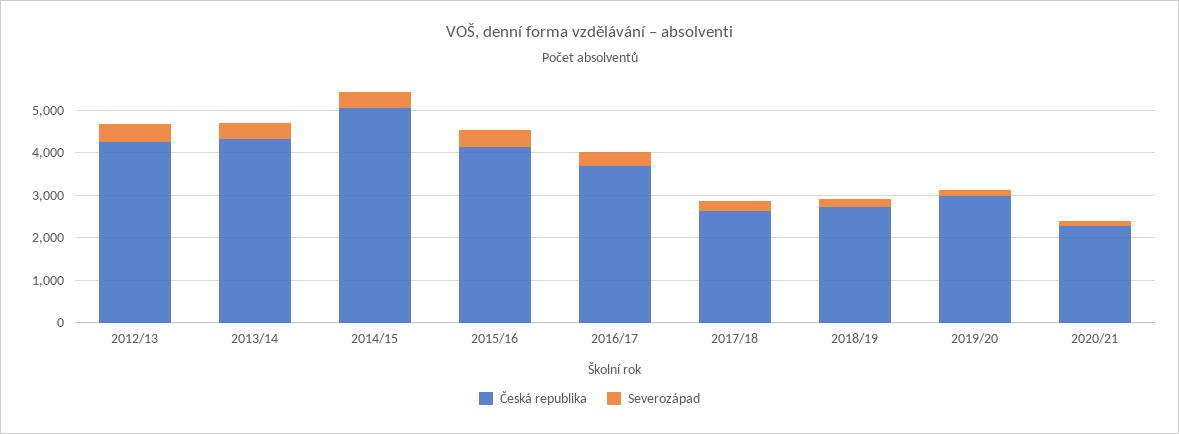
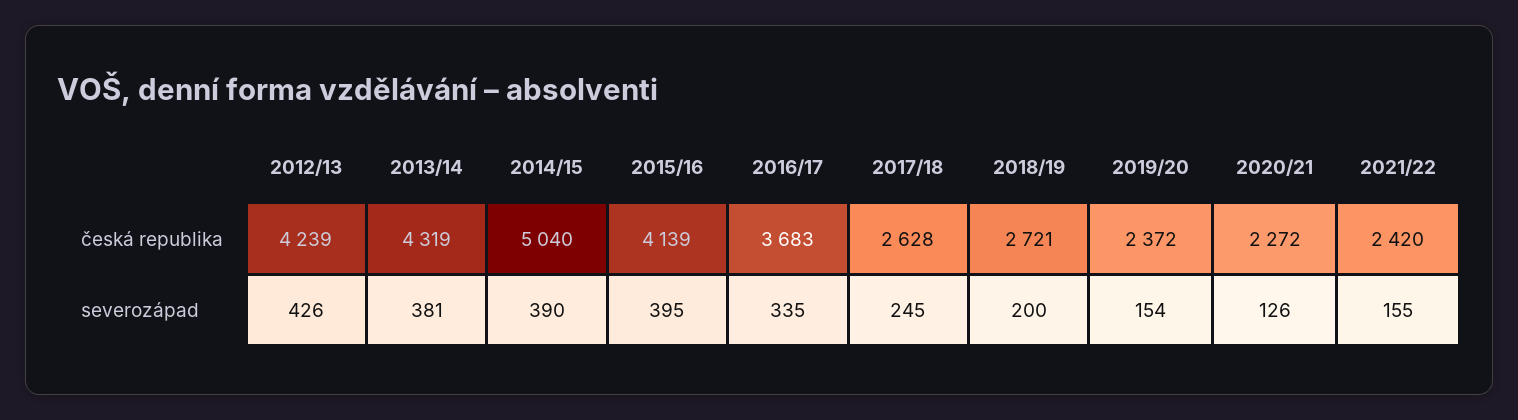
Česká republika, 2019/20: 3000 -> 2372
Česká republika, 2021/22: none -> 2420
Severozápad, 2021/22: none -> 155

